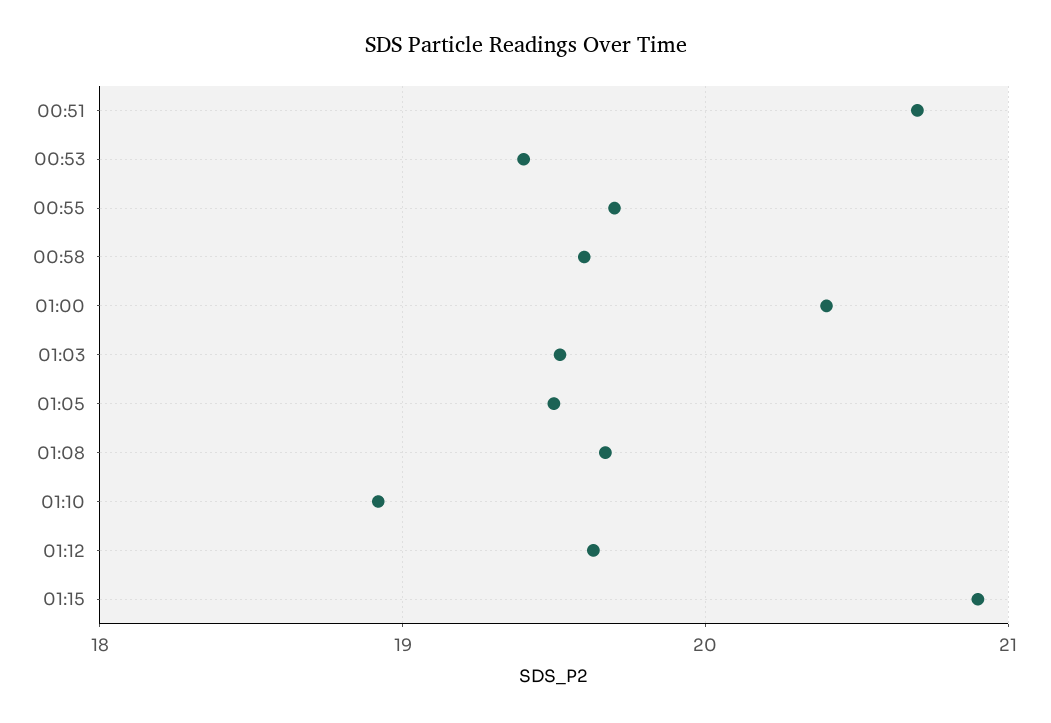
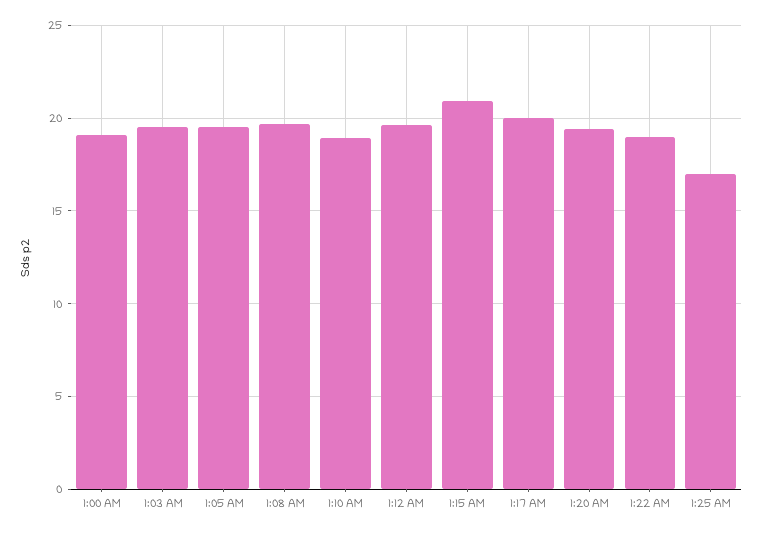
00:51: 20.7 -> none
00:53: 19.4 -> none
00:55: 19.7 -> none
00:58: 19.6 -> none
01:00: 20.4 -> 19
1:17 AM: none -> 20
1:20 AM: none -> 19.5
1:22 AM: none -> 19
1:25 AM: none -> 17

